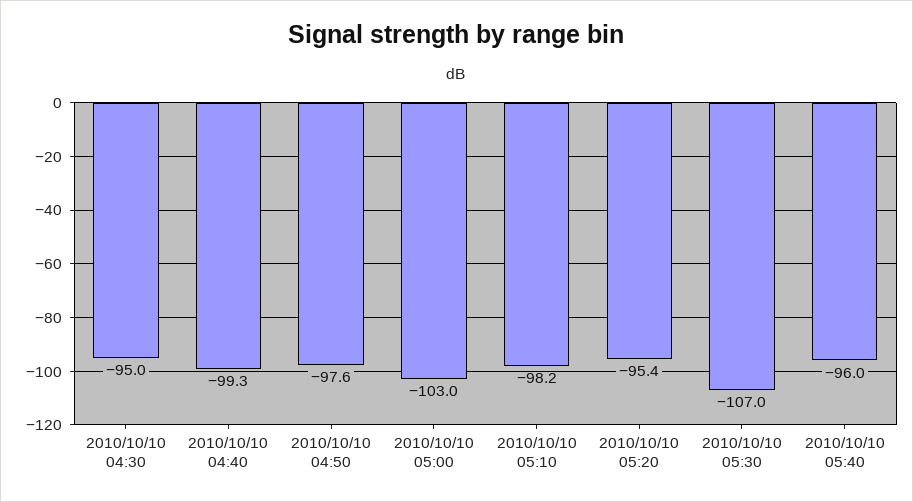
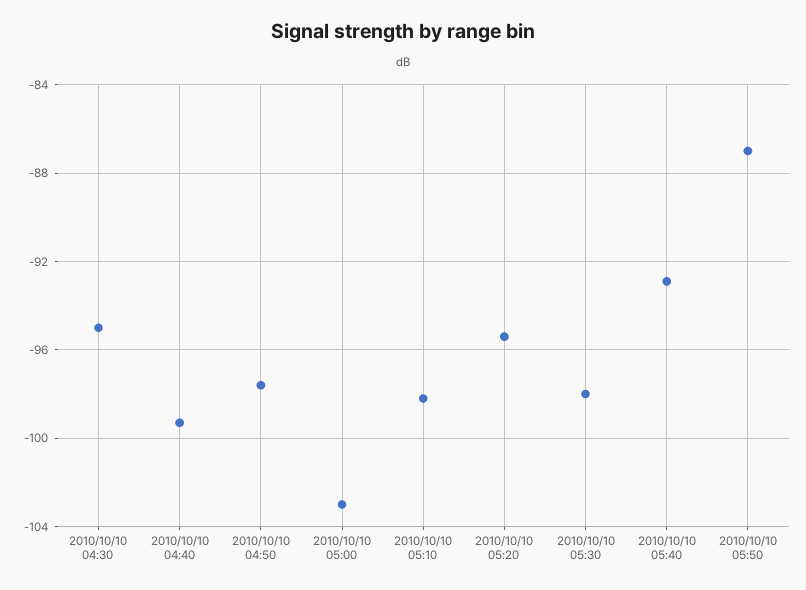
2010/10/10 05:30: -107 -> -98
2010/10/10 05:40: -96 -> -93
2010/10/10 05:50: none -> -87

